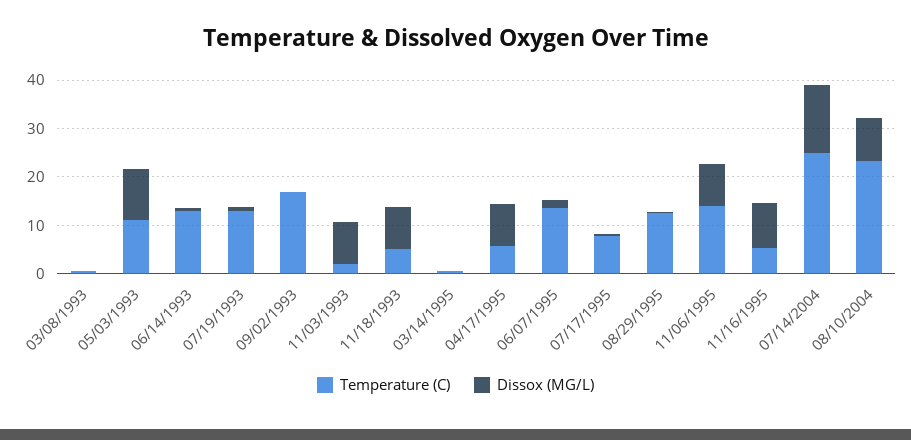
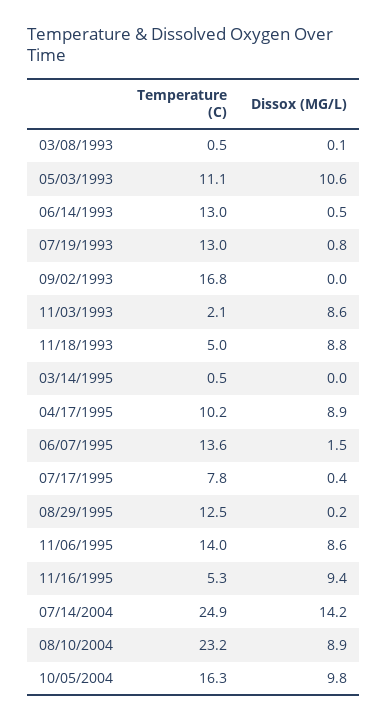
Temperature (C), 04/17/1995: 6 -> 10.2
Temperature (C), 10/05/2004: none -> 16.3
Dissox (MG/L), 10/05/2004: none -> 9.8

